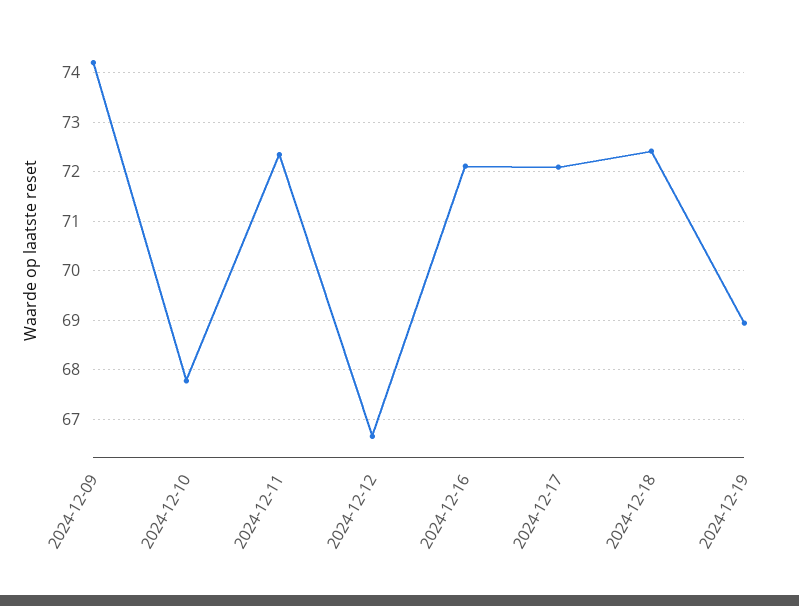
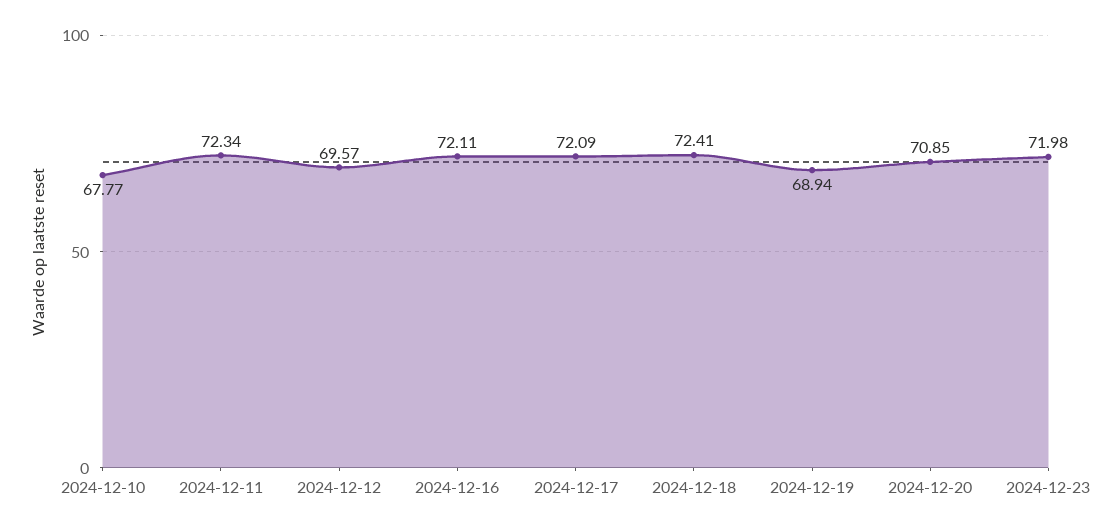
2024-12-09: 74.2 -> none
2024-12-12: 66.6 -> 69.57
2024-12-20: none -> 70.85
2024-12-23: none -> 71.98

